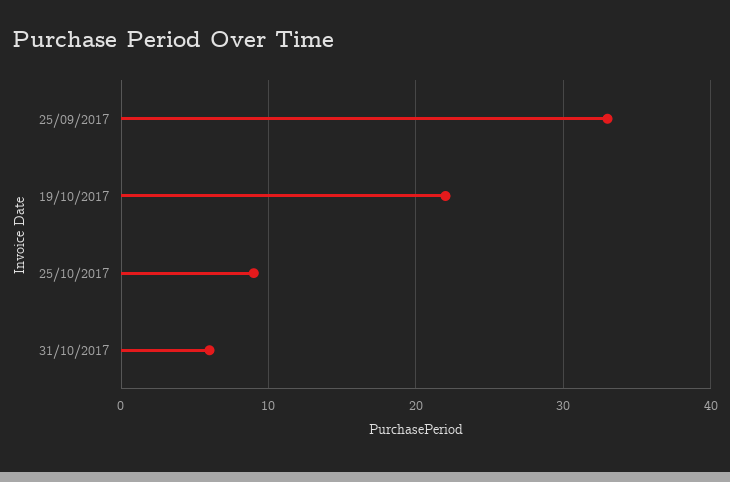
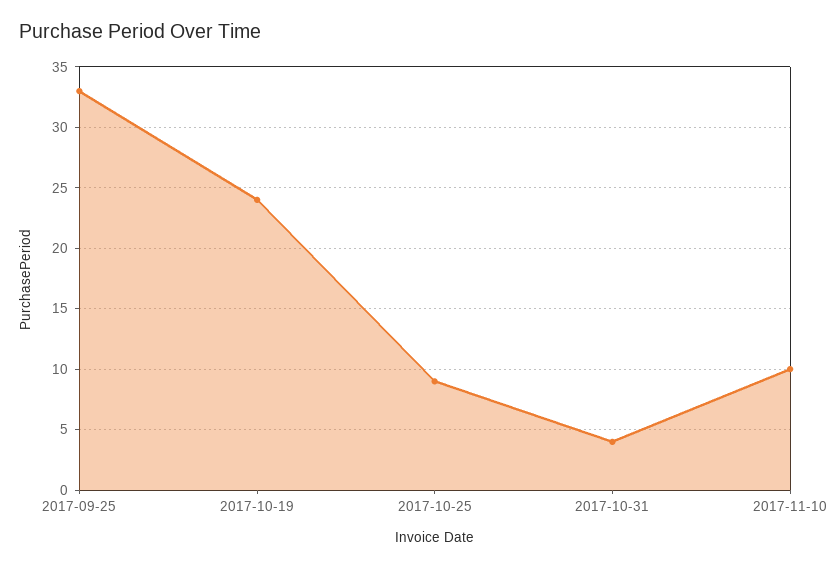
19/10/2017: 22 -> 24
31/10/2017: 6 -> 4
2017-11-10: none -> 10

